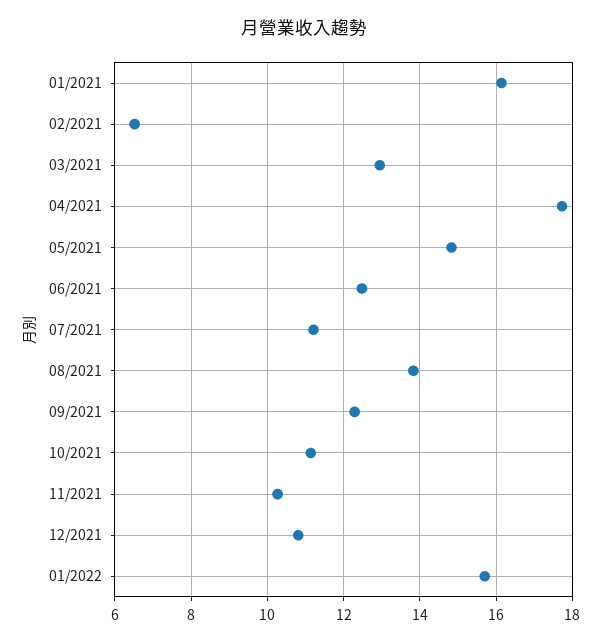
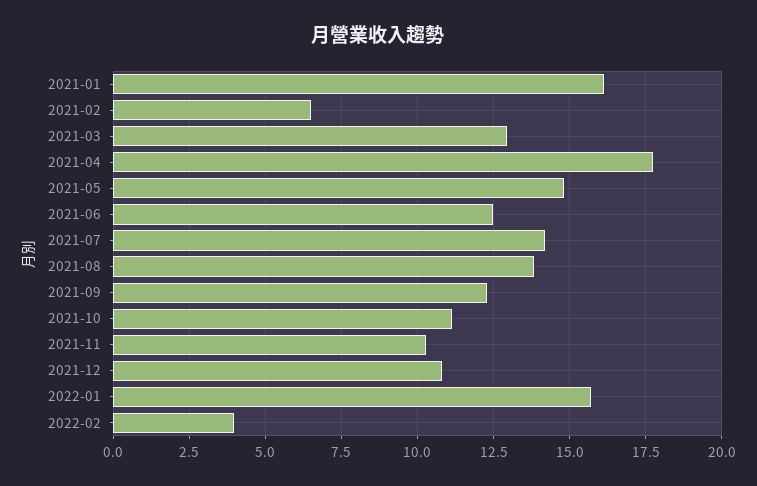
07/2021: 11.2 -> 14.25
2022-02: none -> 4

